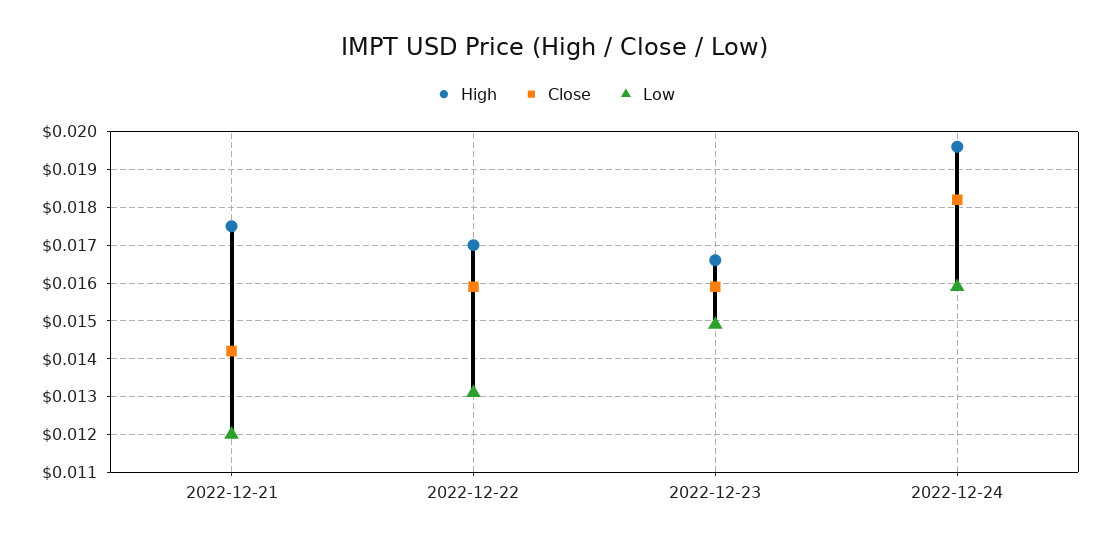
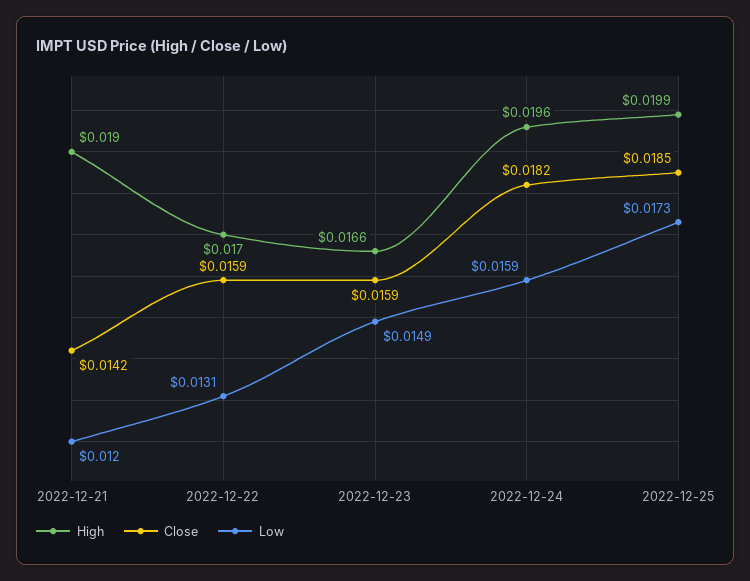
High, 2022-12-21: 0.0175 -> 0.019
High, 2022-12-25: none -> 0.0199
Close, 2022-12-25: none -> 0.0185
Low, 2022-12-25: none -> 0.0173

